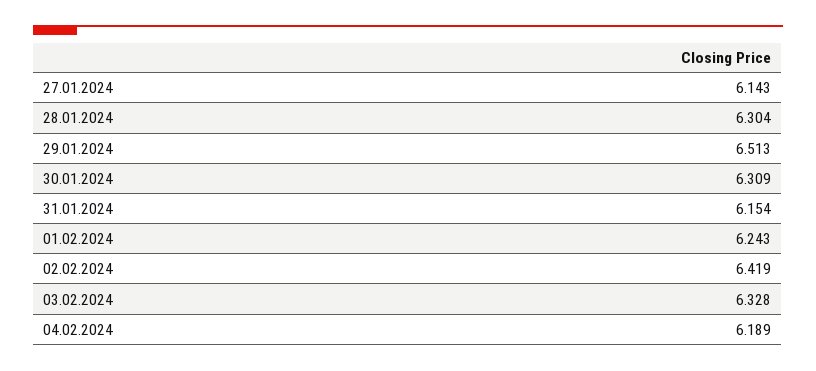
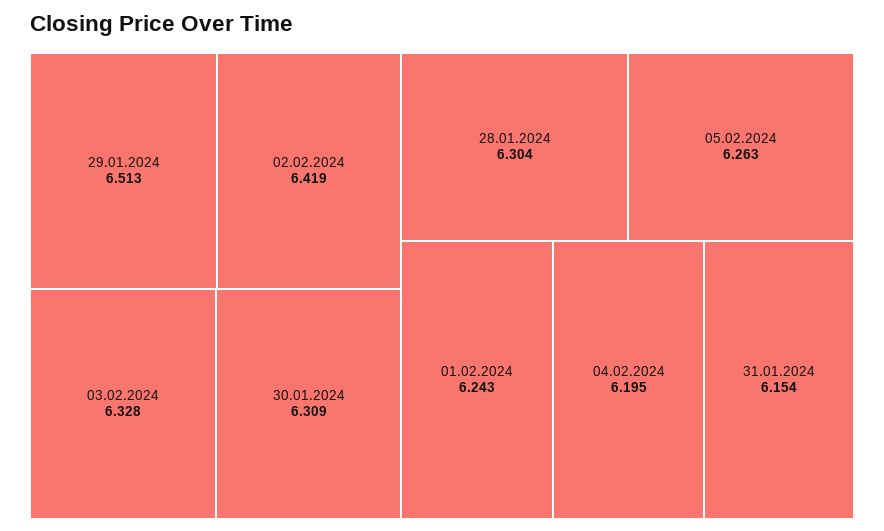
27.01.2024: 6.143 -> none
04.02.2024: 6.189 -> 6.195
05.02.2024: none -> 6.263

